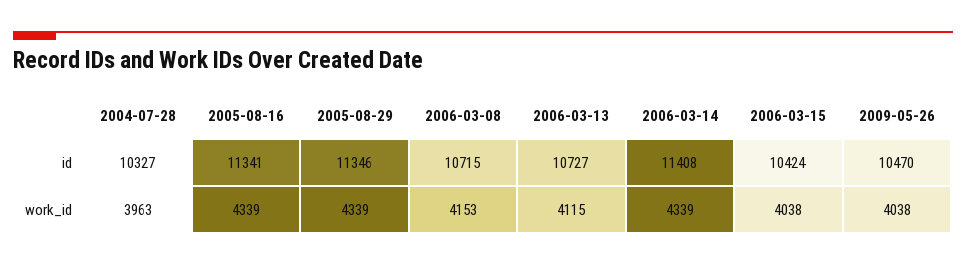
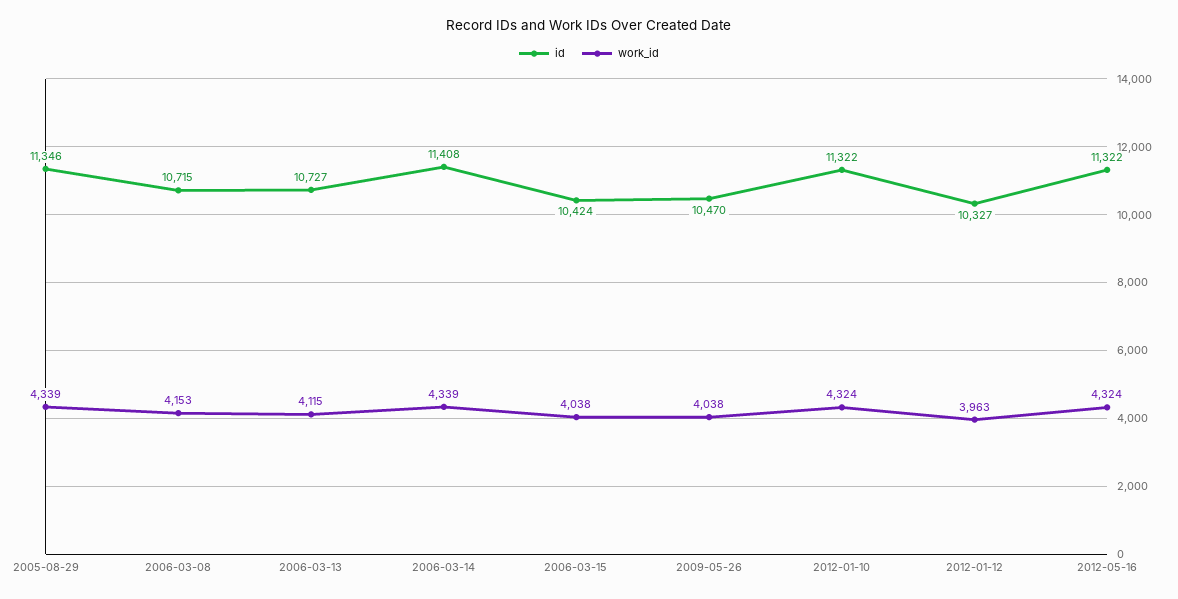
id, 2004-07-28: 10327 -> none
id, 2005-08-16: 11341 -> none
work_id, 2004-07-28: 3963 -> none
work_id, 2005-08-16: 4339 -> none
id, 2012-01-10: none -> 11322
work_id, 2012-01-10: none -> 4324
id, 2012-01-12: none -> 10327
work_id, 2012-01-12: none -> 3963
id, 2012-05-16: none -> 11322
work_id, 2012-05-16: none -> 4324

